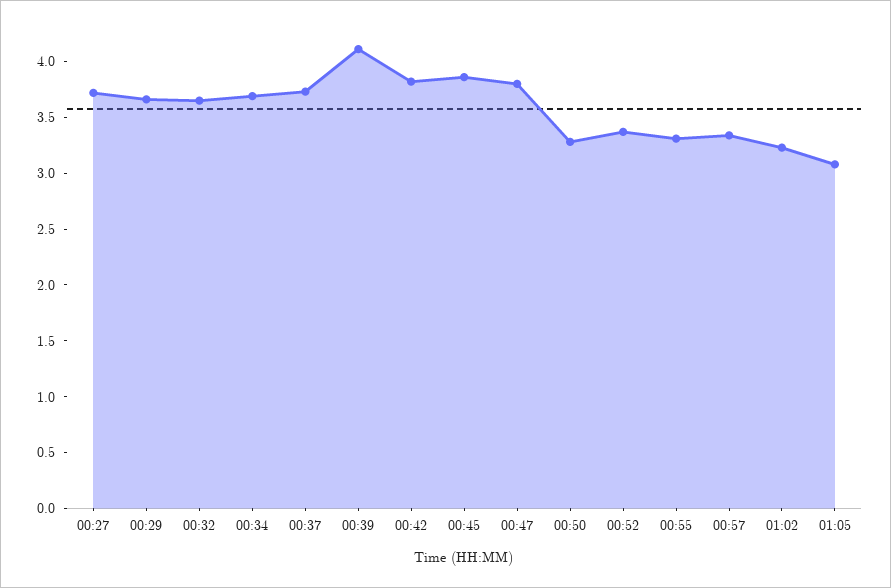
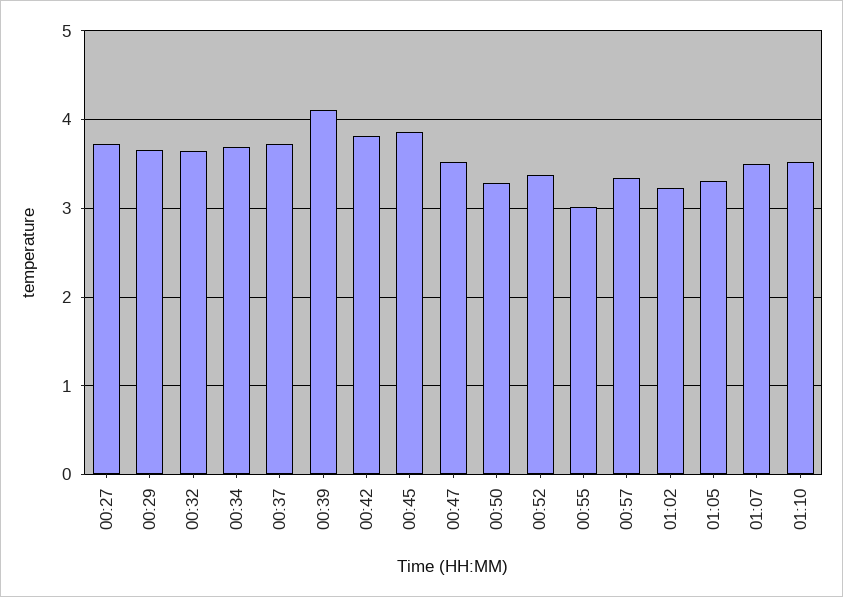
00:47: 3.8 -> 3.5
00:55: 3.3 -> 3
01:05: 3.1 -> 3.3
01:07: none -> 3.5
01:10: none -> 3.5

